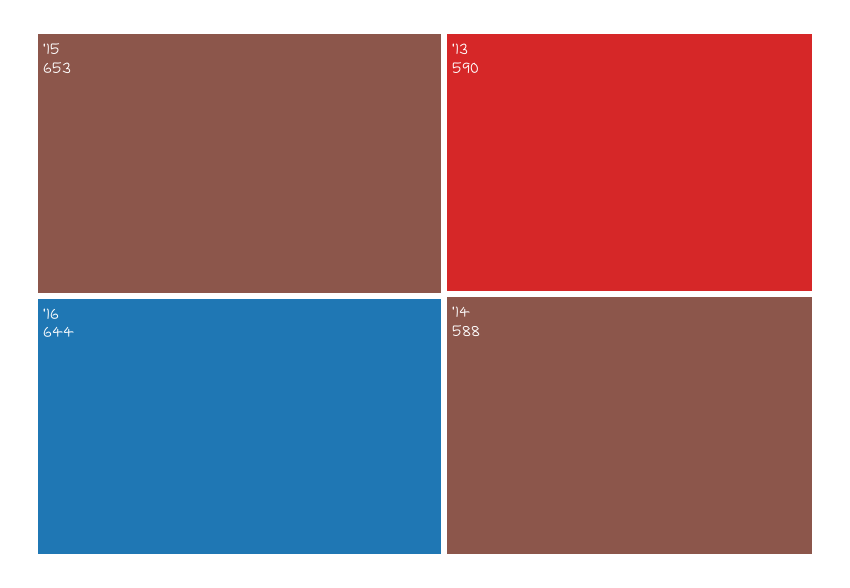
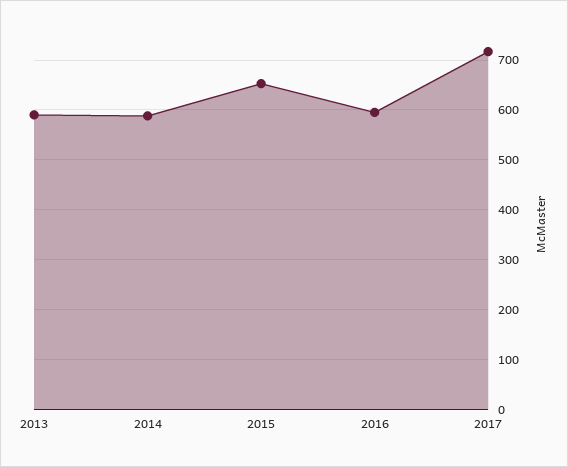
'16: 644 -> 600
2017: none -> 720

